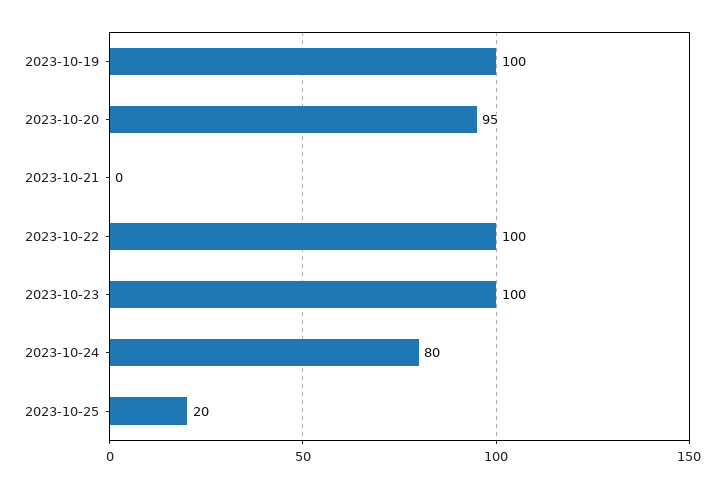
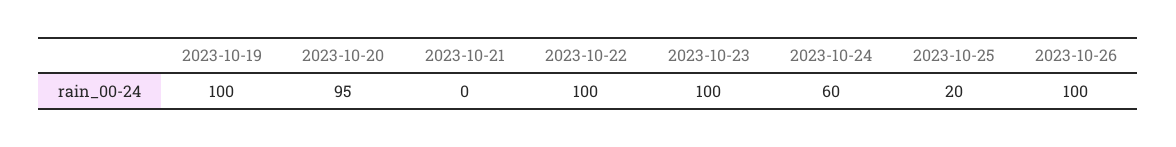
2023-10-24: 80 -> 60
2023-10-26: none -> 100

